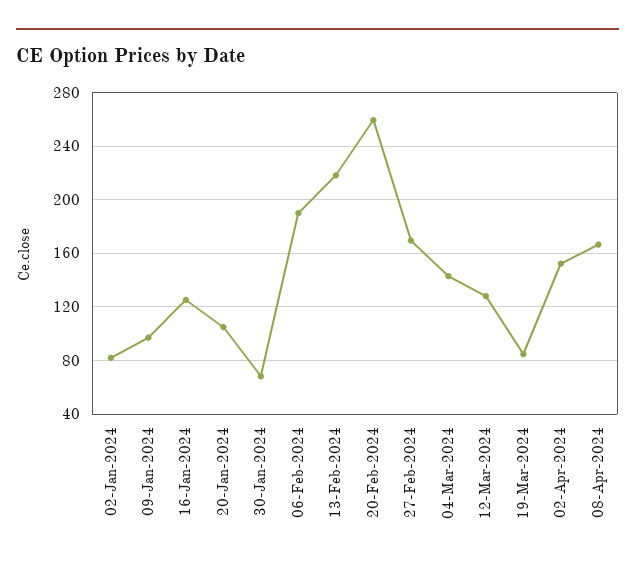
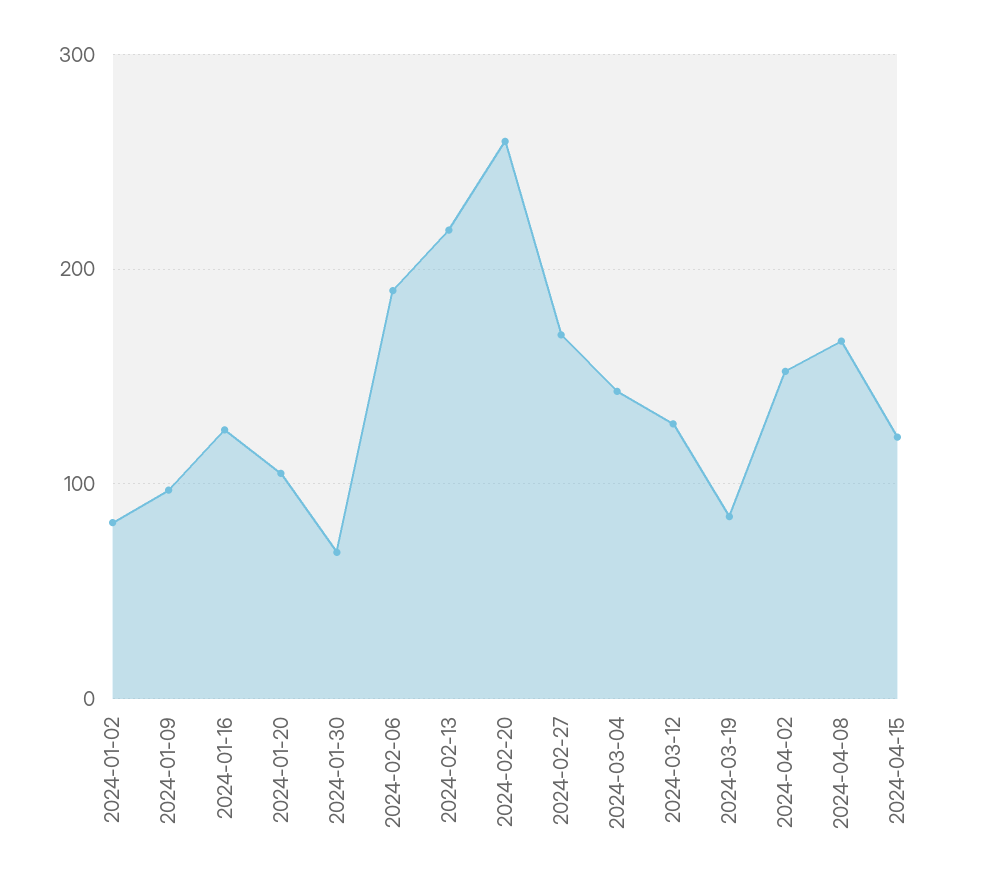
2024-04-15: none -> 120

